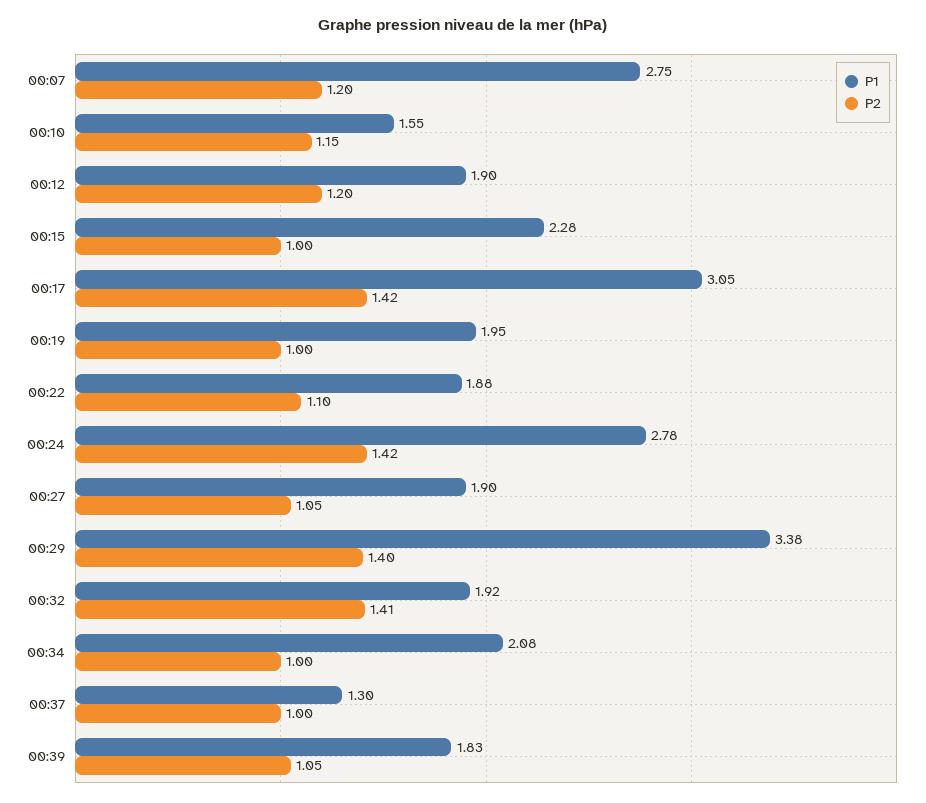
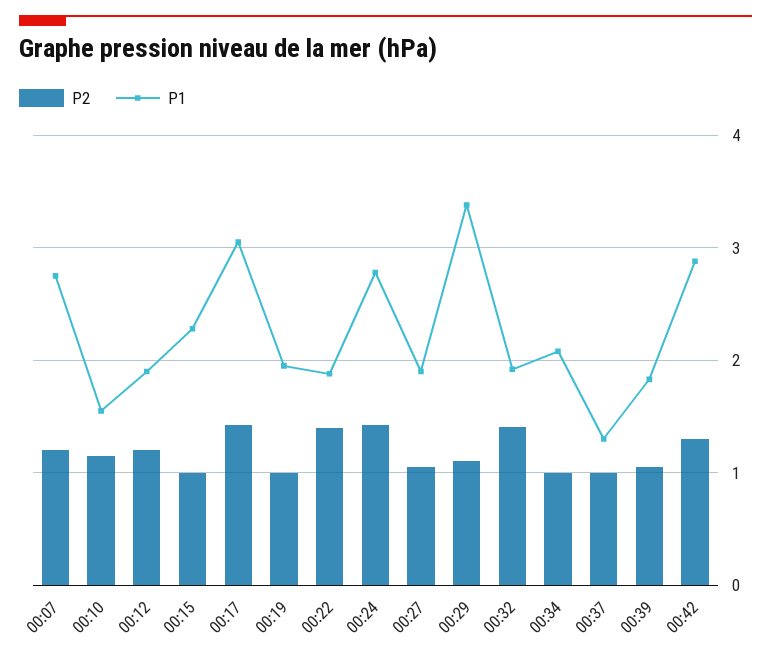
P2, 00:22: 1.1 -> 1.4
P2, 00:29: 1.4 -> 1.1
P2, 00:42: none -> 1.3
P1, 00:42: none -> 2.9

